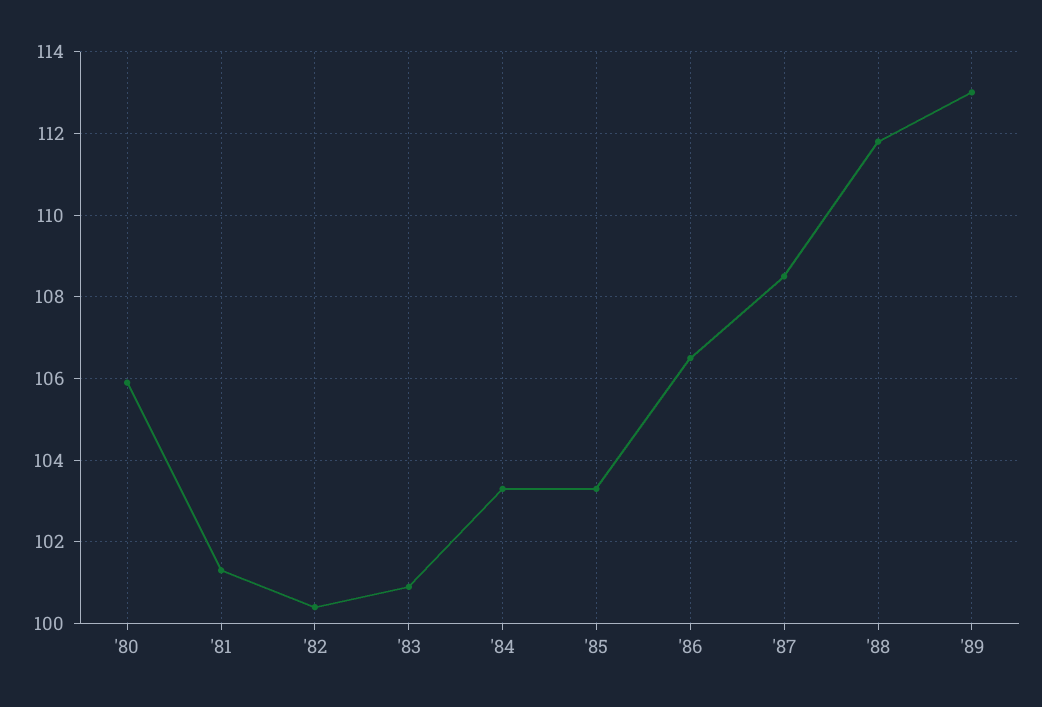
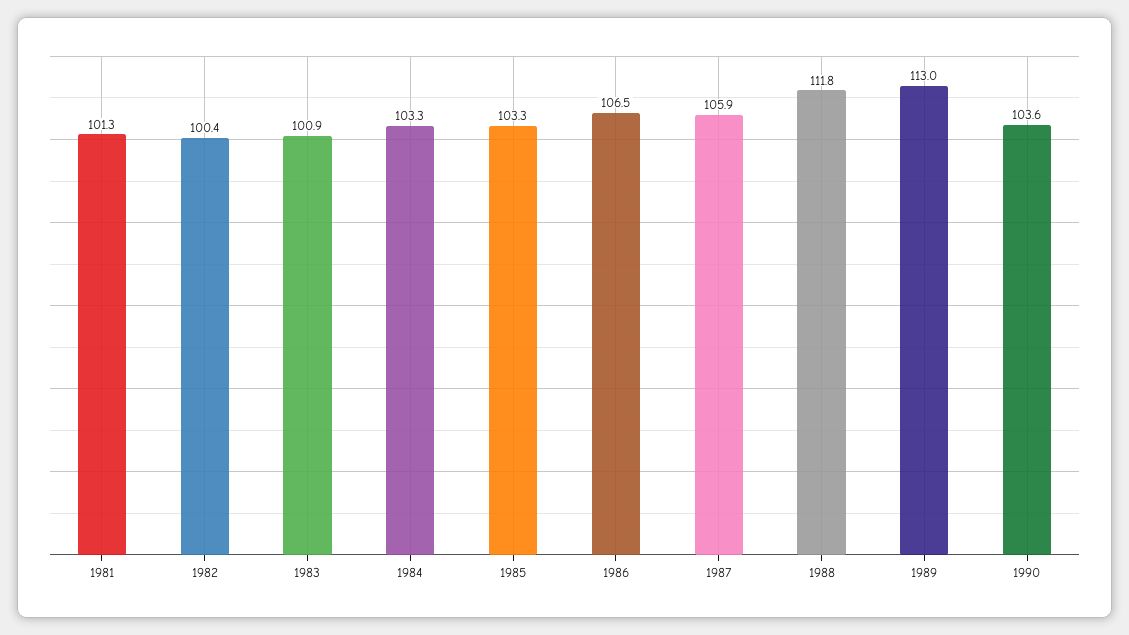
'80: 106 -> none
'87: 108.5 -> 105.9
1990: none -> 103.6

